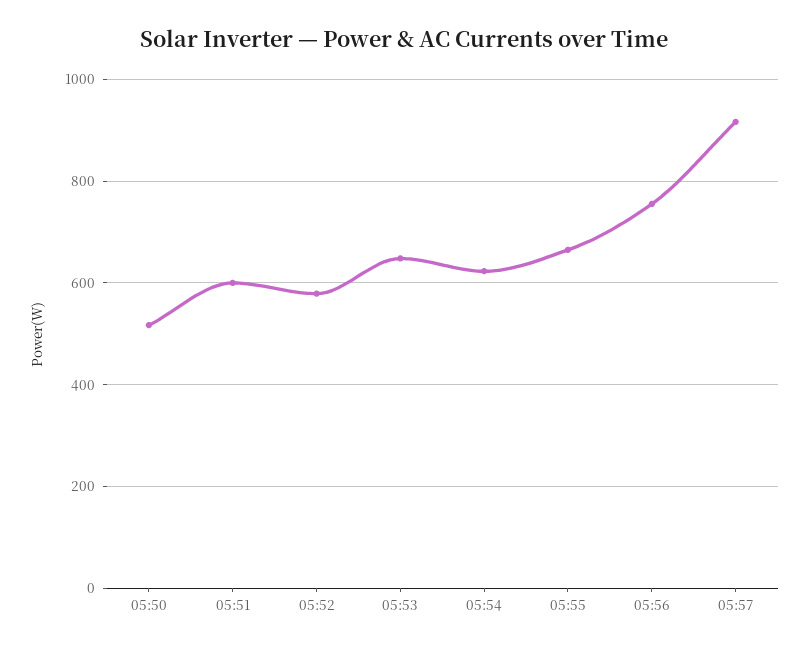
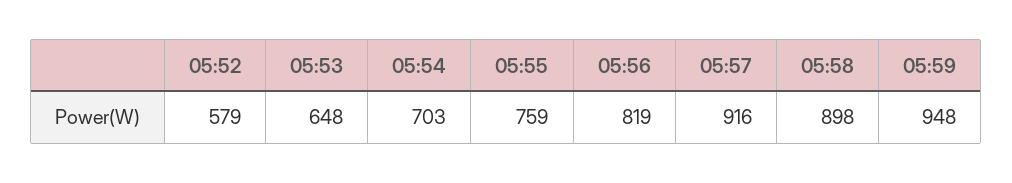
05:50: 520 -> none
05:51: 600 -> none
05:54: 620 -> 703
05:55: 660 -> 759
05:56: 760 -> 819
05:58: none -> 898
05:59: none -> 948

